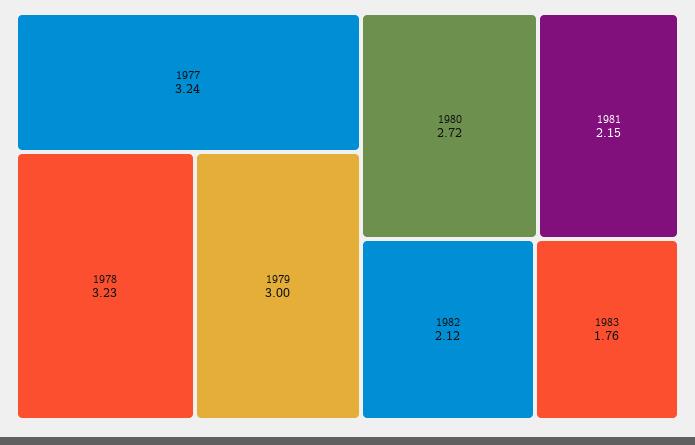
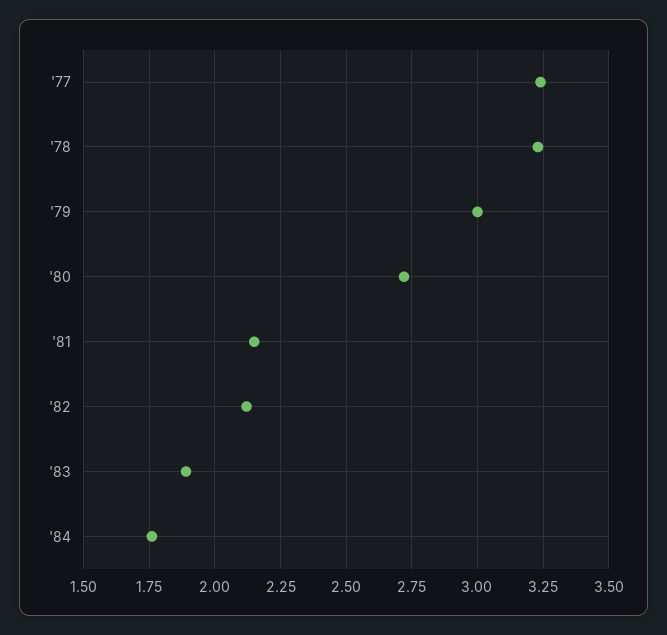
1983: 1.76 -> 1.9
'84: none -> 1.75

